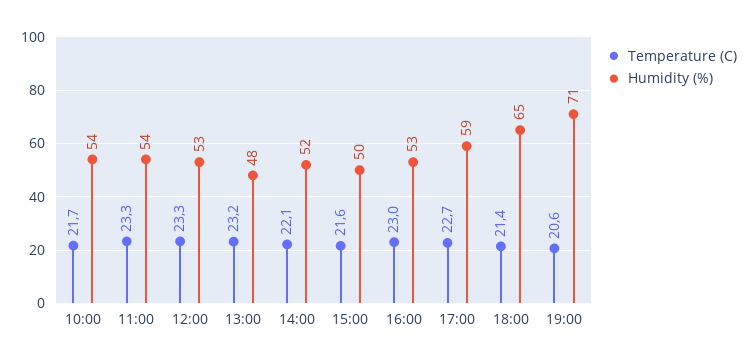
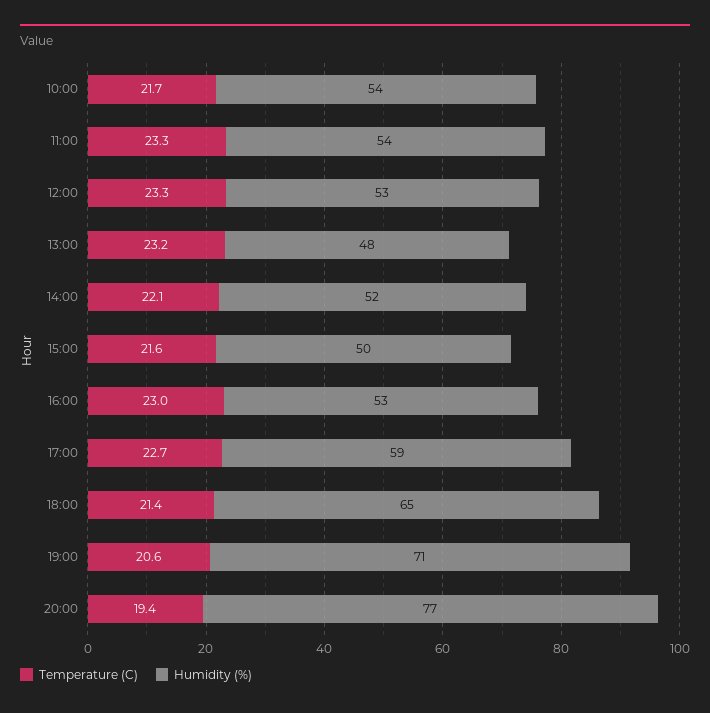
Temperature (C), 20:00: none -> 19.4
Humidity (%), 20:00: none -> 77

